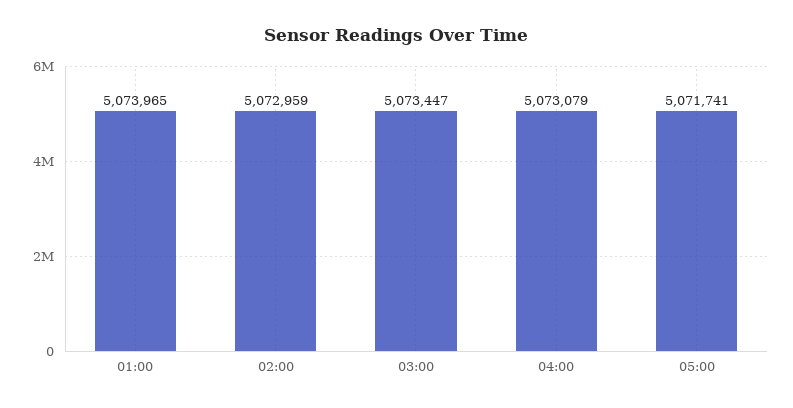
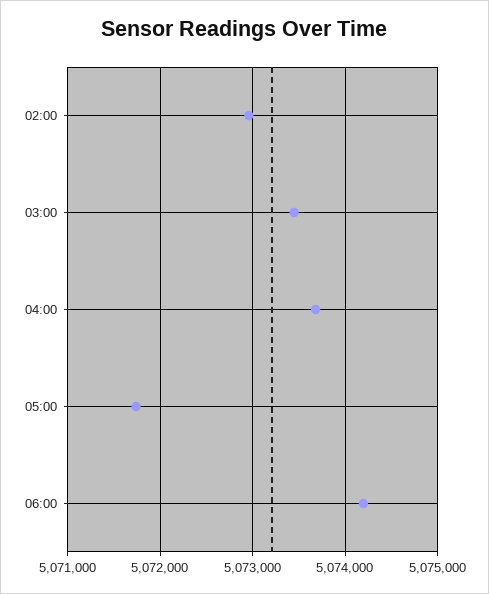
01:00: 5073965 -> none
04:00: 5073079 -> 5073700
06:00: none -> 5074200

